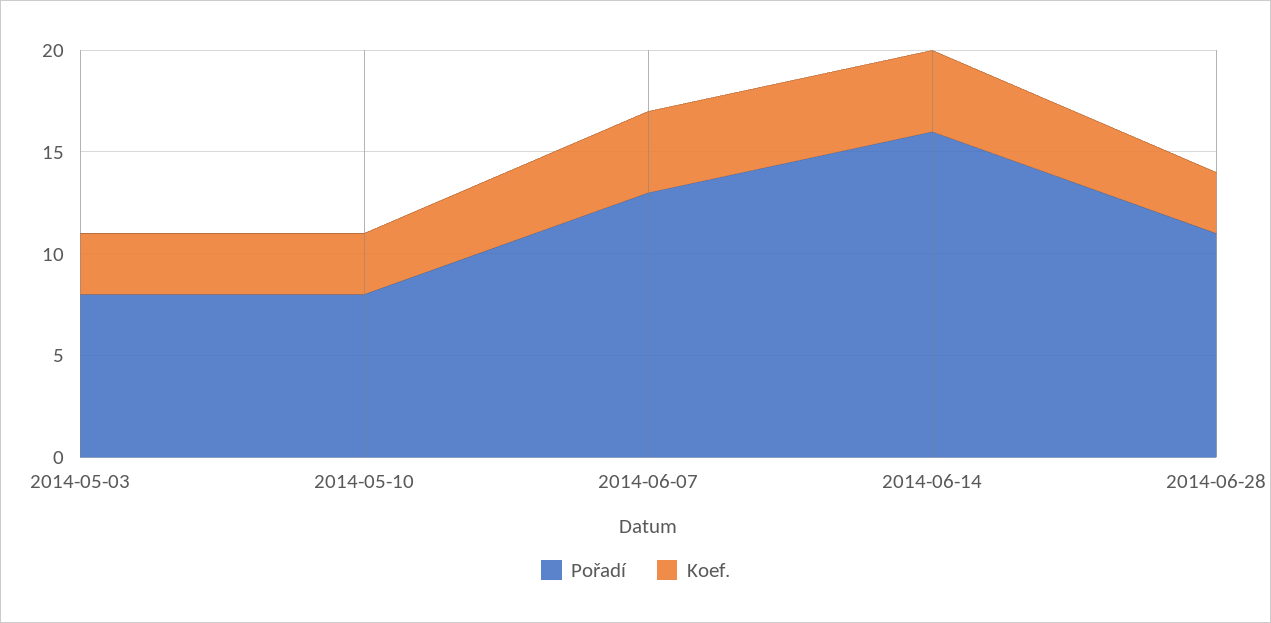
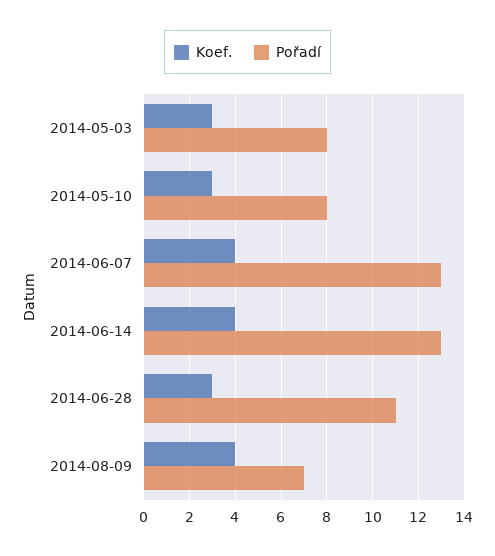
Pořadí, 2014-06-14: 16 -> 13
Koef., 2014-08-09: none -> 4
Pořadí, 2014-08-09: none -> 7

